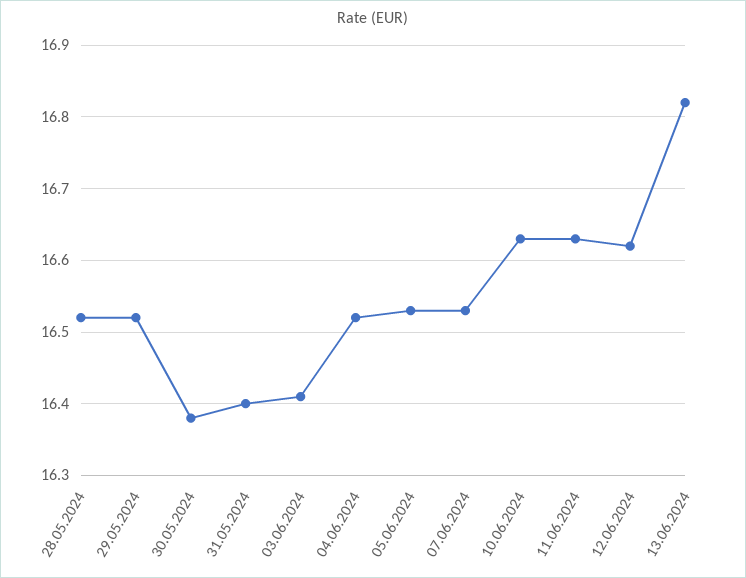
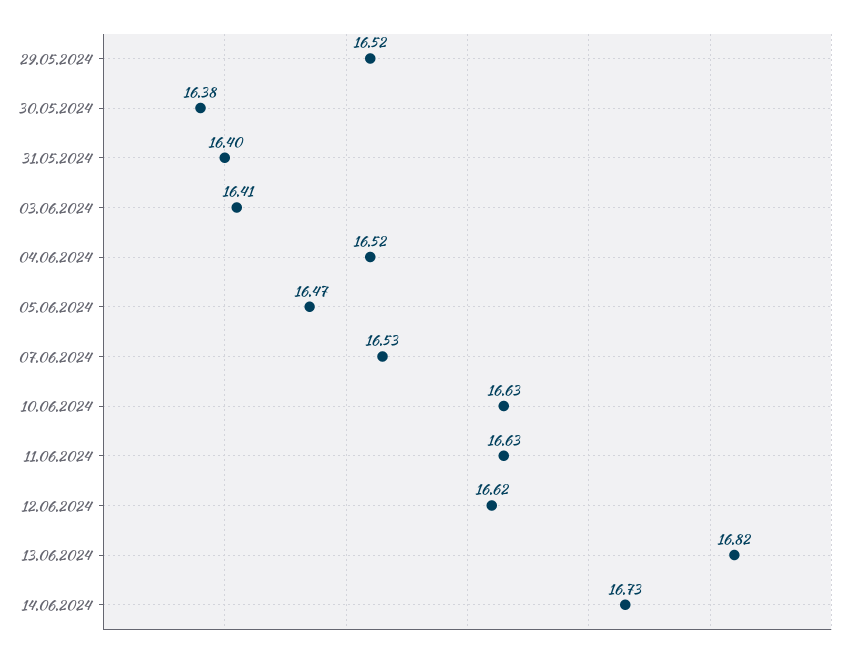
28.05.2024: 16.52 -> none
05.06.2024: 16.53 -> 16.47
14.06.2024: none -> 16.73

